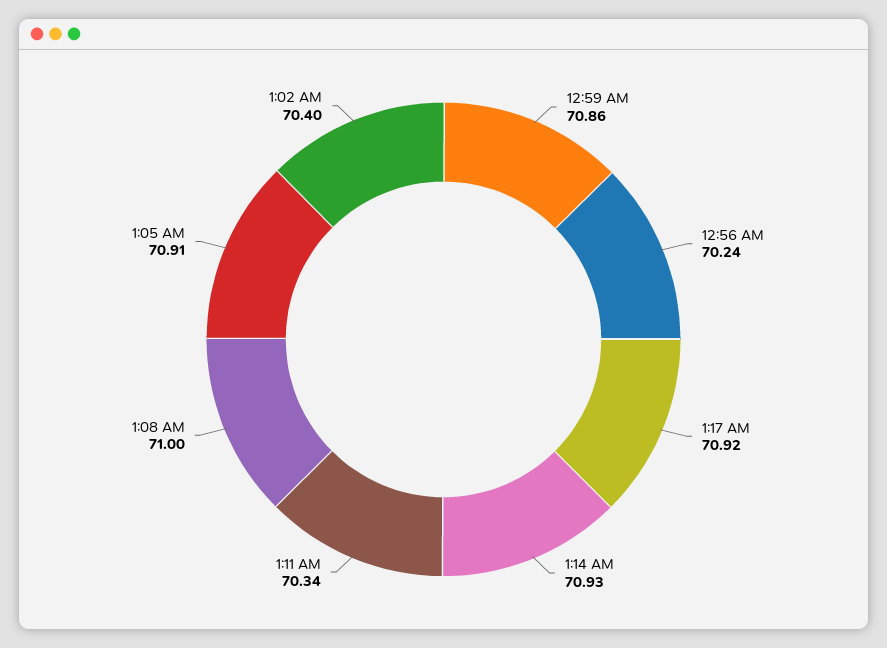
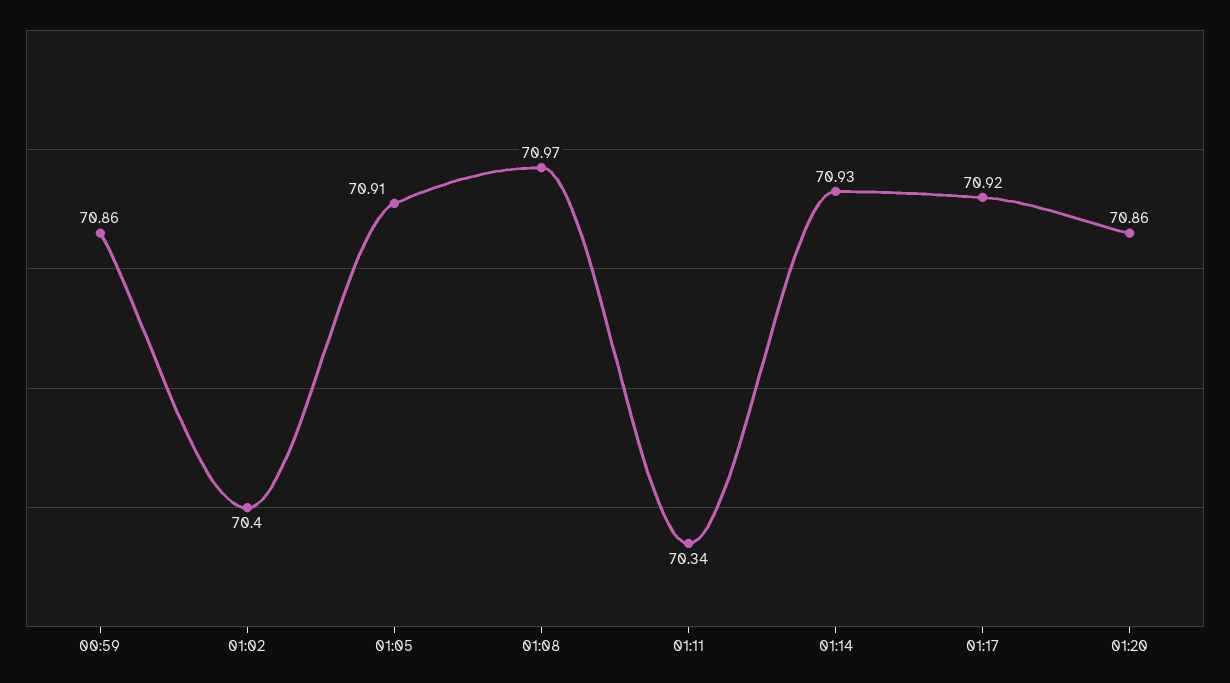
12:56 AM: 70.24 -> none
1:08 AM: 71 -> 70.97
01:20: none -> 70.86

